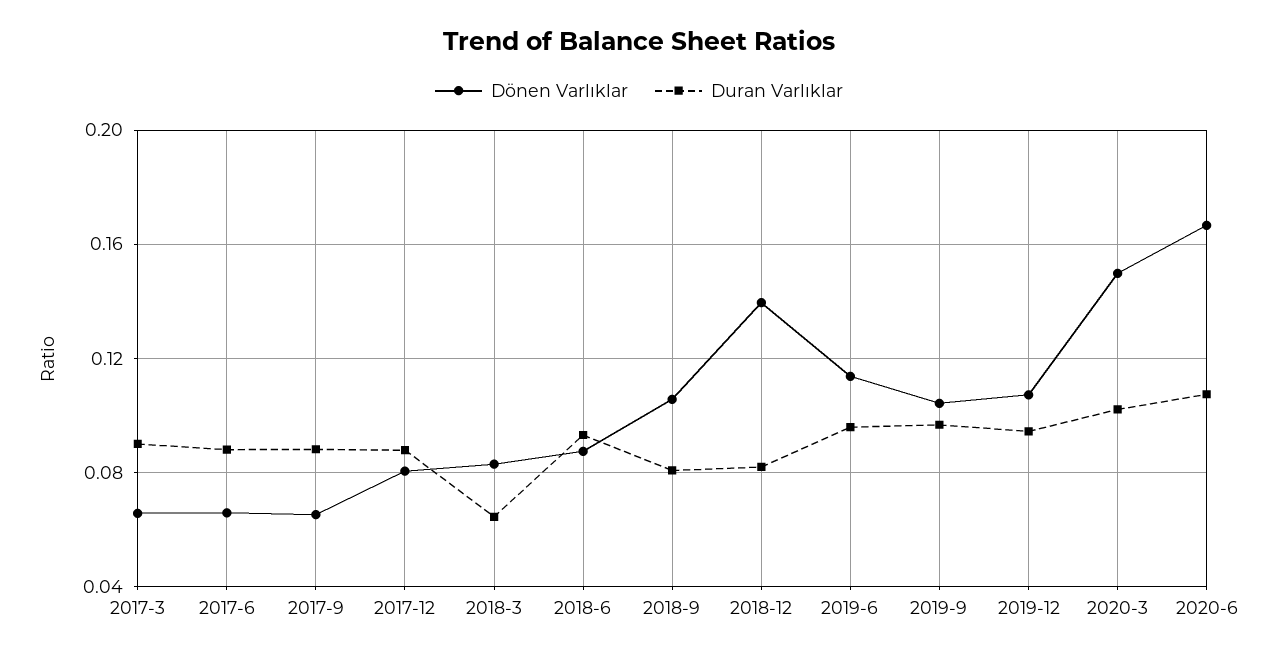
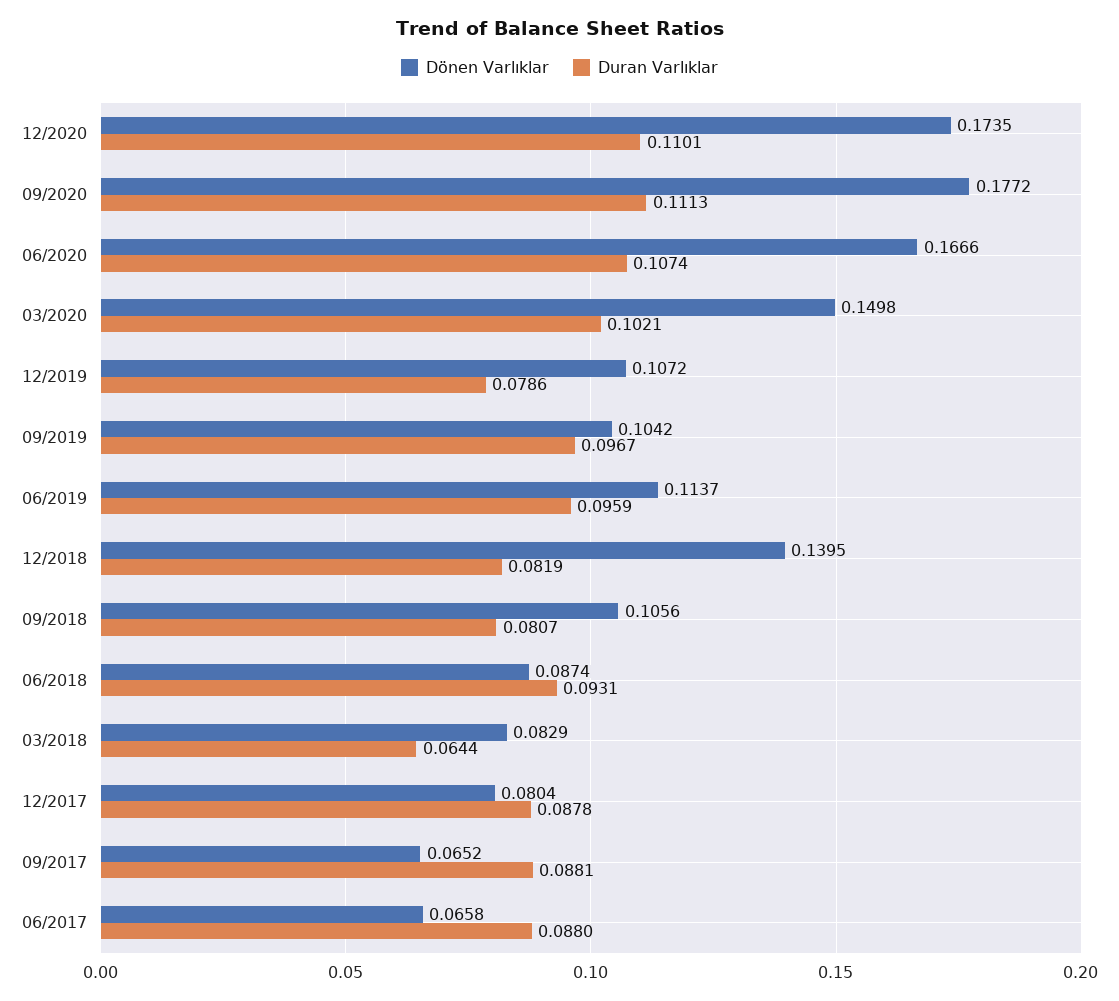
Dönen Varlıklar, 2017-3: 0.065 -> none
Duran Varlıklar, 2017-3: 0.09 -> none
Duran Varlıklar, 2019-12: 0.095 -> 0.0786
Dönen Varlıklar, 12/2020: none -> 0.1735
Duran Varlıklar, 12/2020: none -> 0.1101
Dönen Varlıklar, 09/2020: none -> 0.1772
Duran Varlıklar, 09/2020: none -> 0.1113

